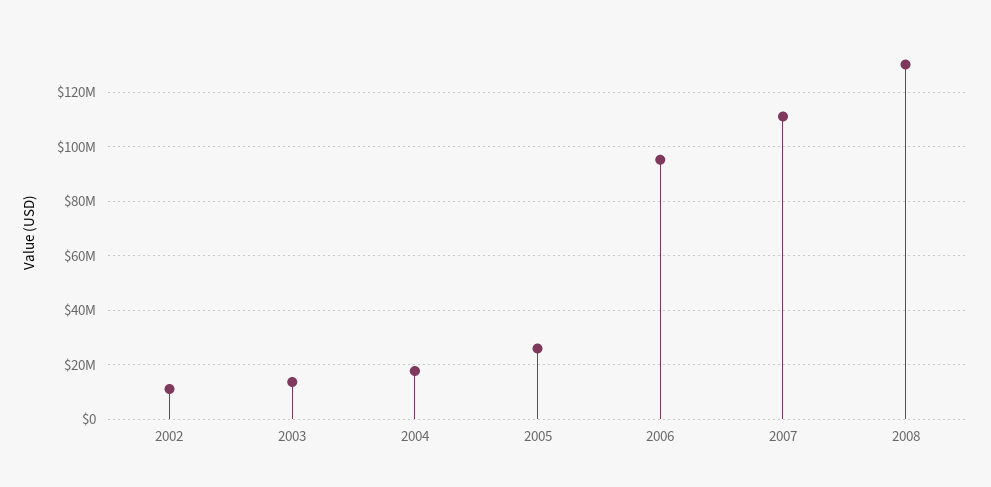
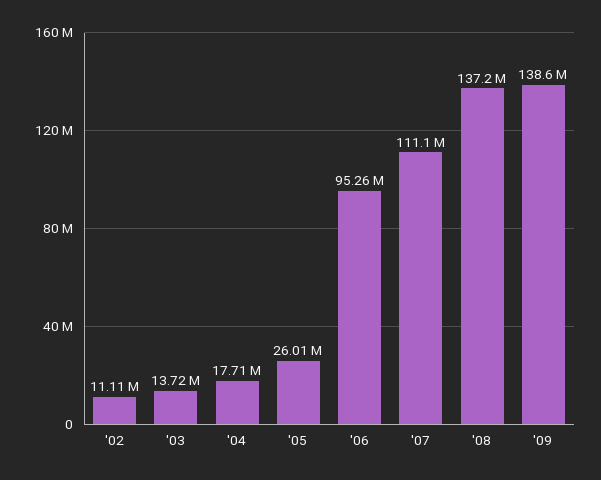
2008: 130000000 -> 137200000
'09: none -> 138600000

